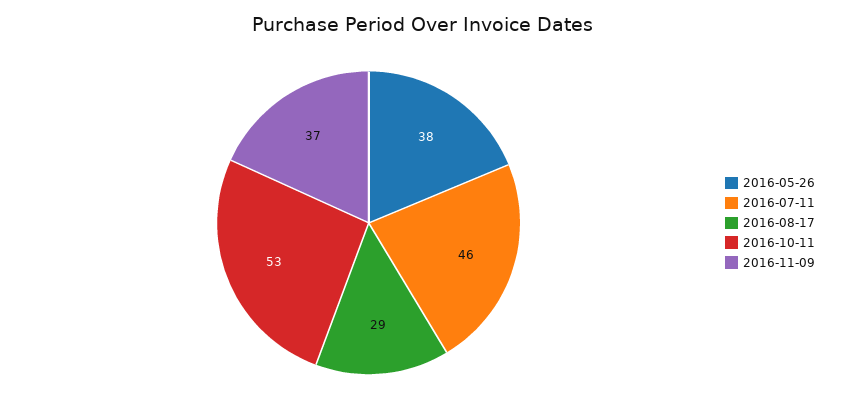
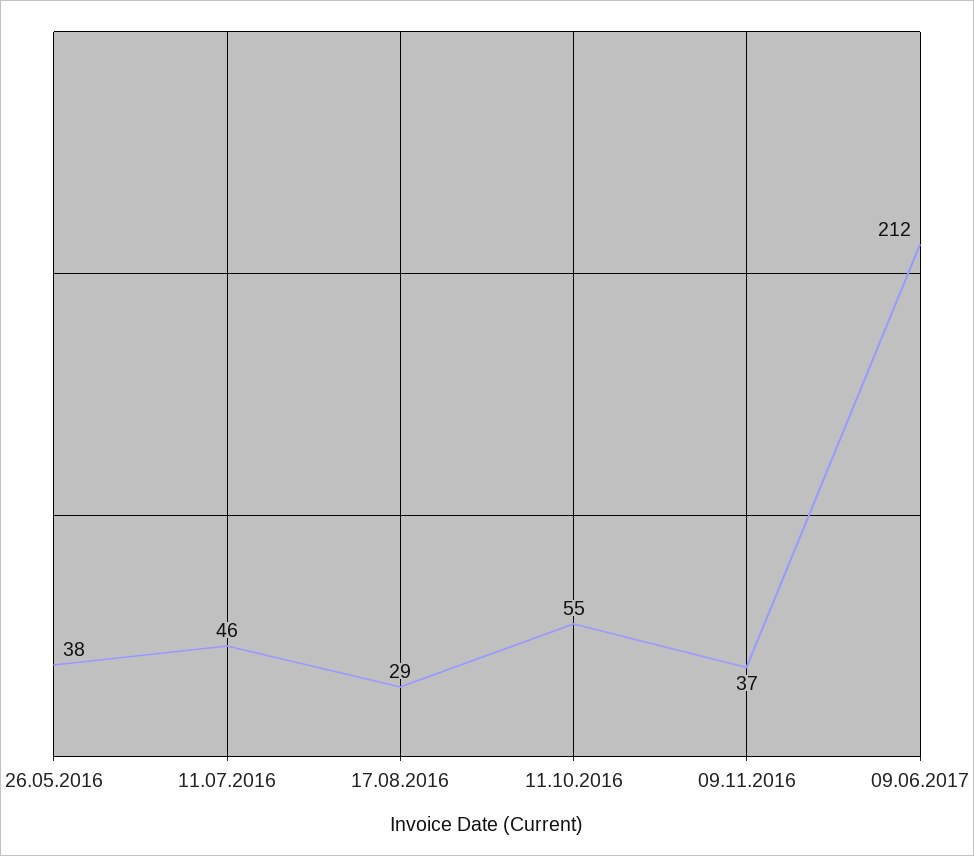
2016-10-11: 53 -> 55
09.06.2017: none -> 212

